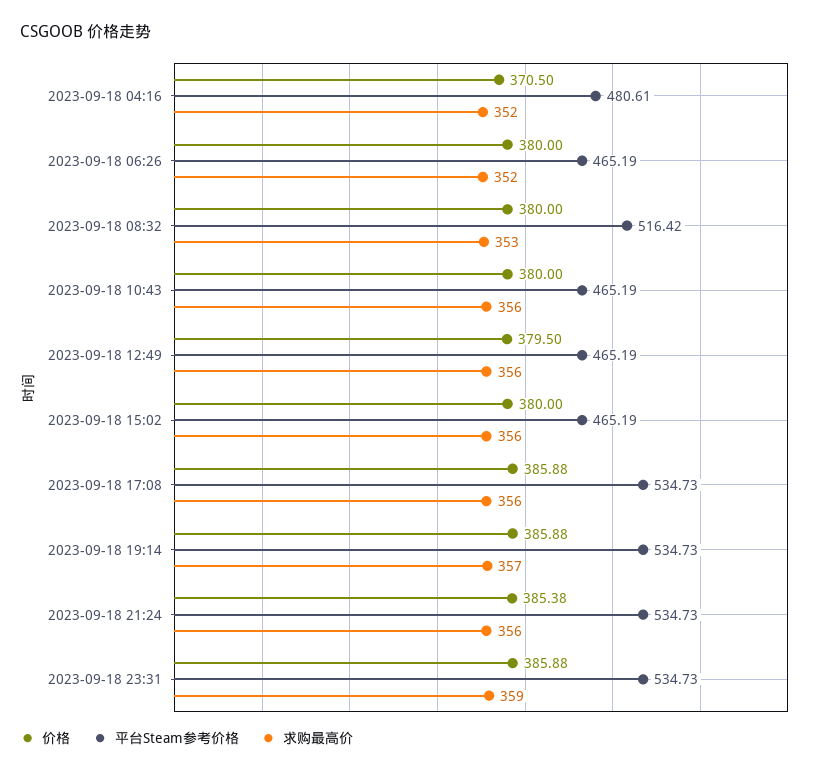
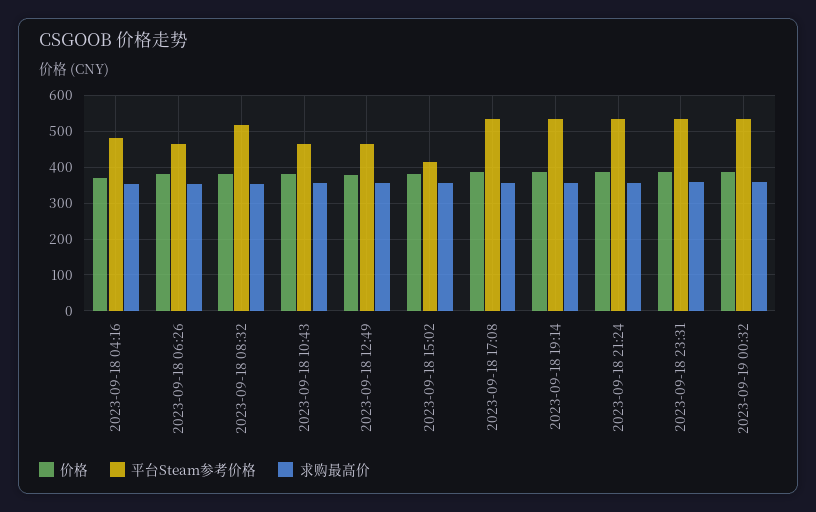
平台Steam参考价格, 2023-09-18 15:02: 465.19 -> 420
价格, 2023-09-19 00:32: none -> 380
平台Steam参考价格, 2023-09-19 00:32: none -> 540
求购最高价, 2023-09-19 00:32: none -> 360

